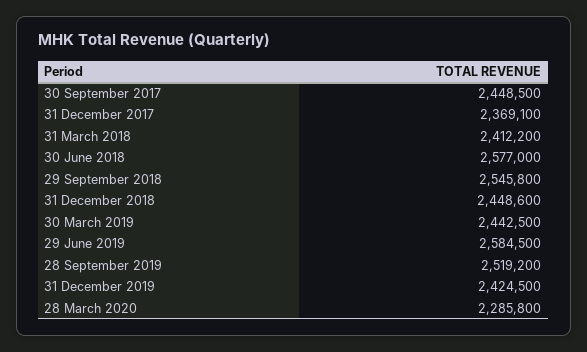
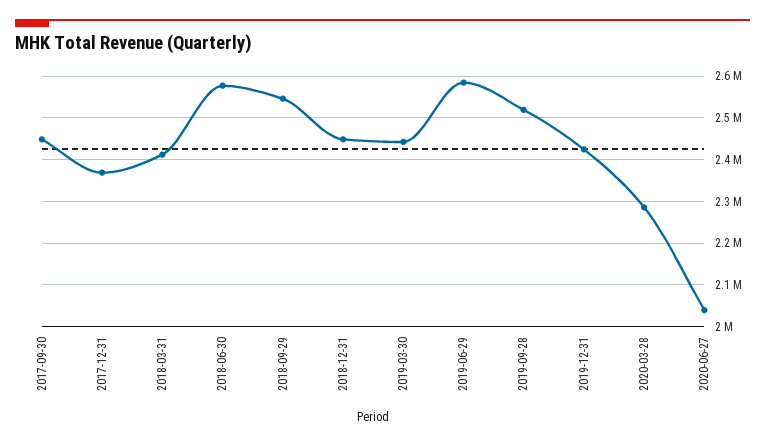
2020-06-27: none -> 2040000

